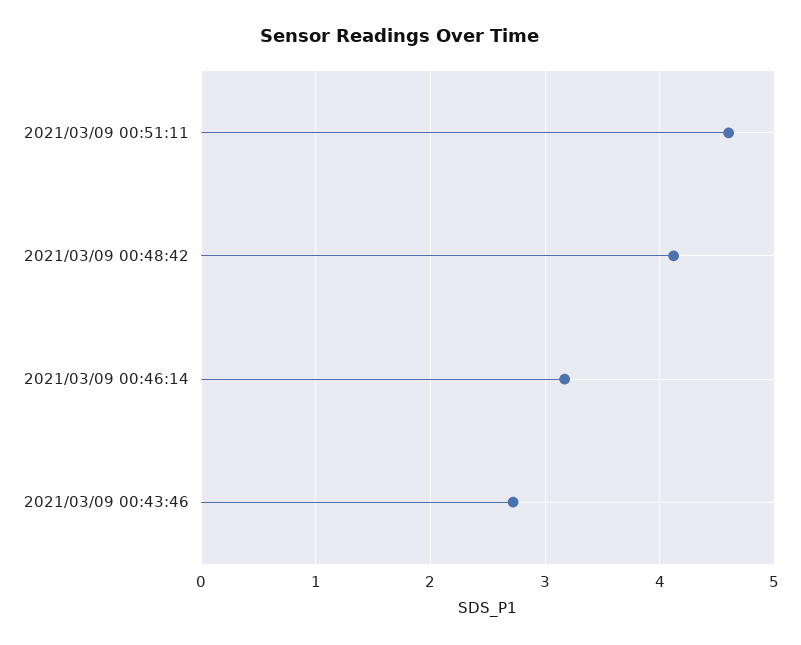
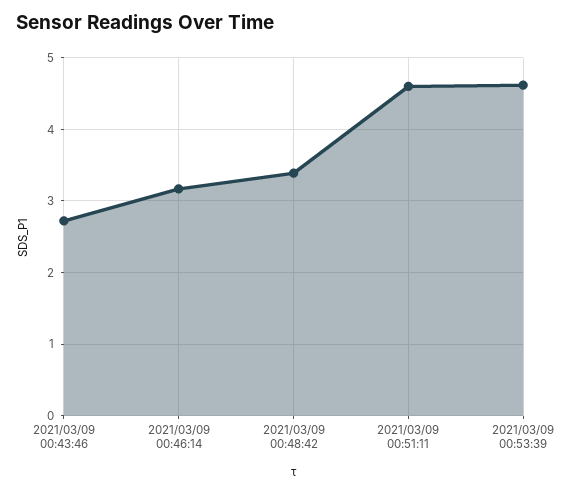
2021/03/09 00:48:42: 4.1 -> 3.4
2021/03/09 00:53:39: none -> 4.6

